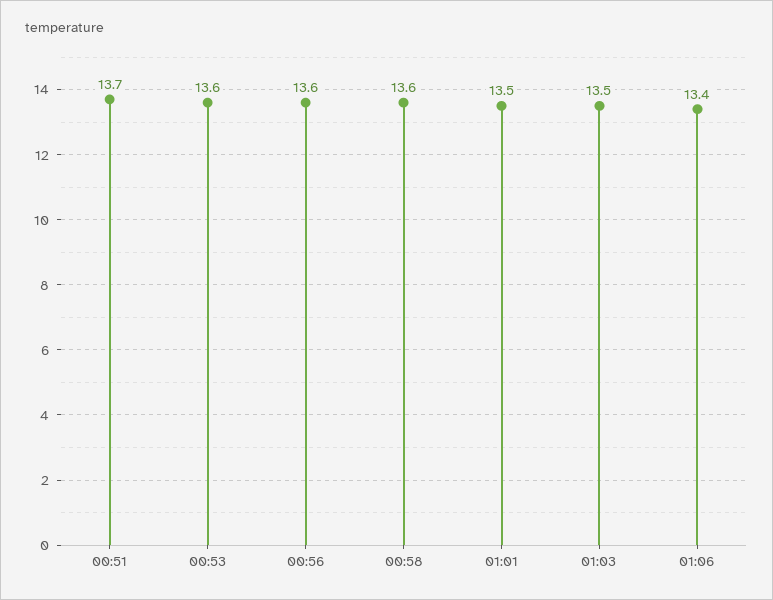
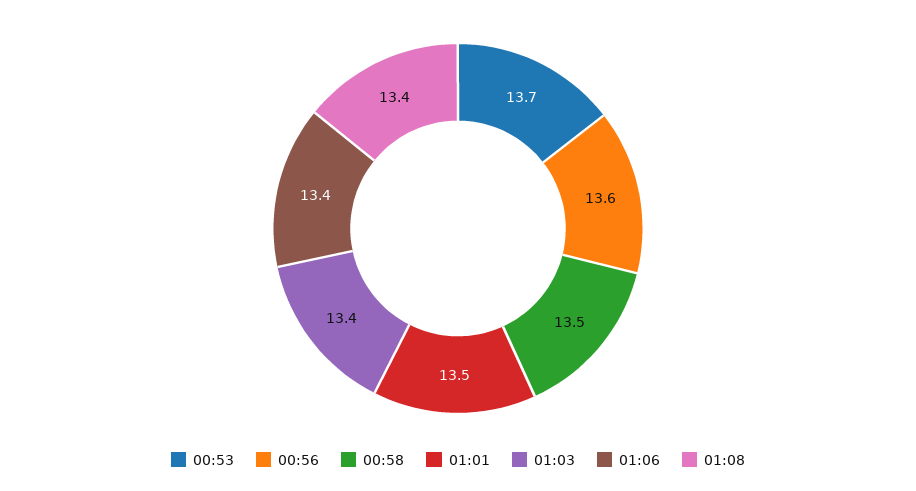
00:51: 13.7 -> none
00:53: 13.6 -> 13.7
00:58: 13.6 -> 13.5
01:03: 13.5 -> 13.4
01:08: none -> 13.4

